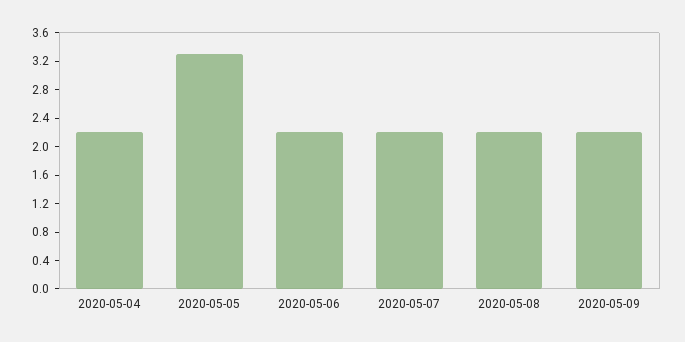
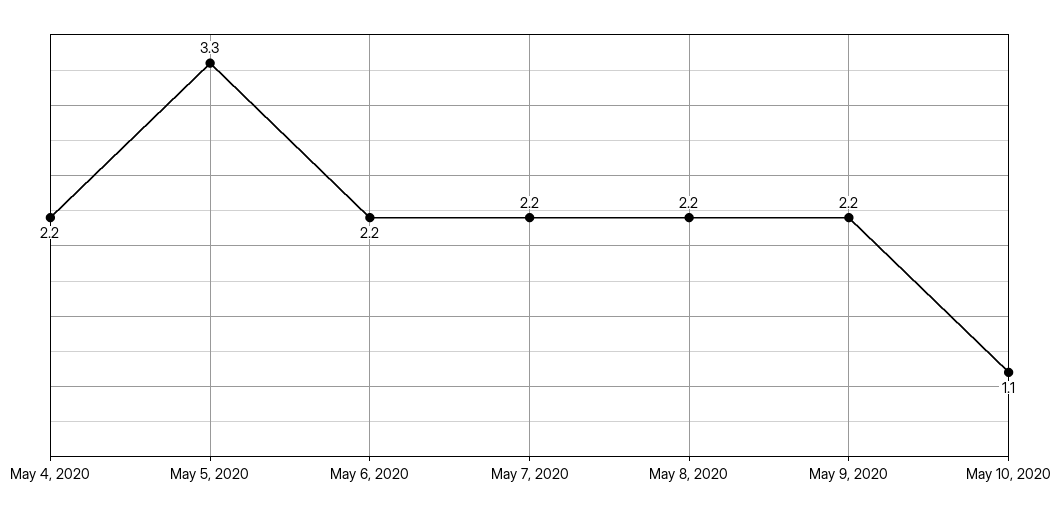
May 10, 2020: none -> 1.1

